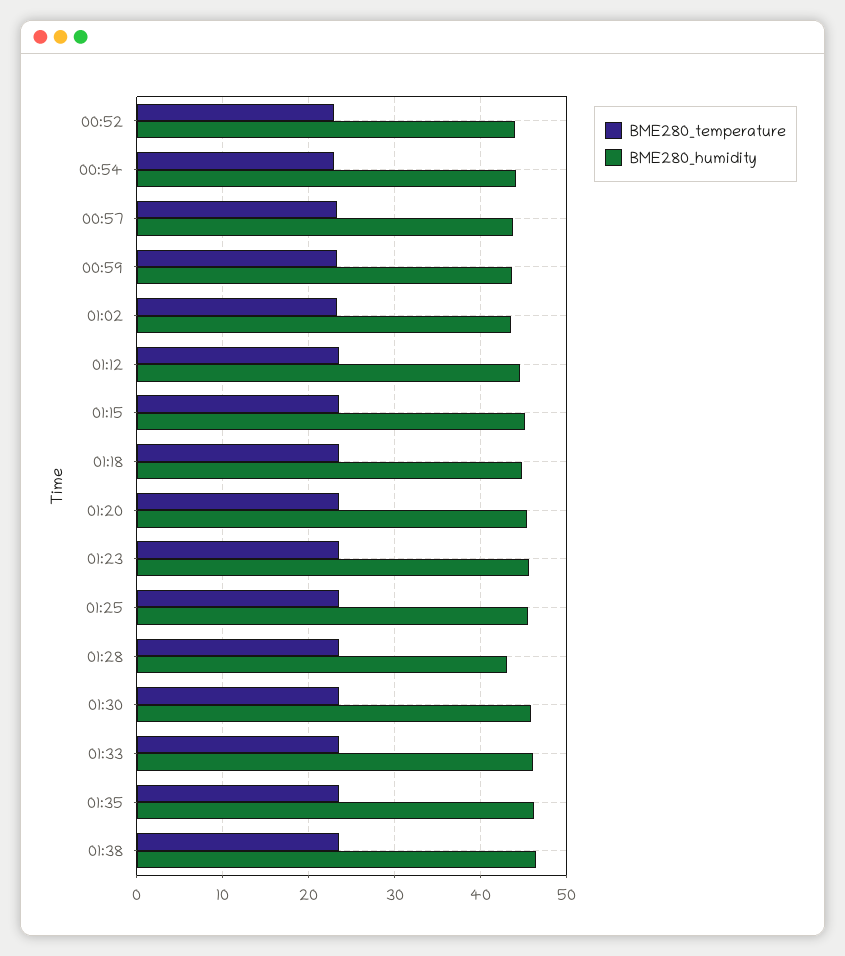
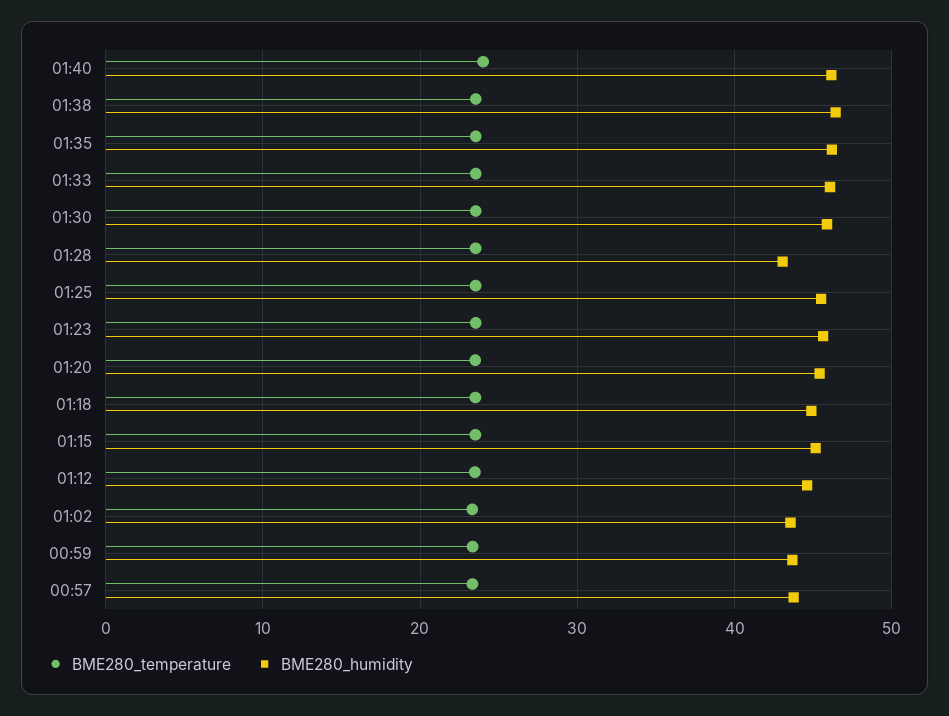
BME280_temperature, 00:52: 23 -> none
BME280_humidity, 00:52: 44 -> none
BME280_temperature, 00:54: 23 -> none
BME280_humidity, 00:54: 44 -> none
BME280_temperature, 01:40: none -> 24
BME280_humidity, 01:40: none -> 46

